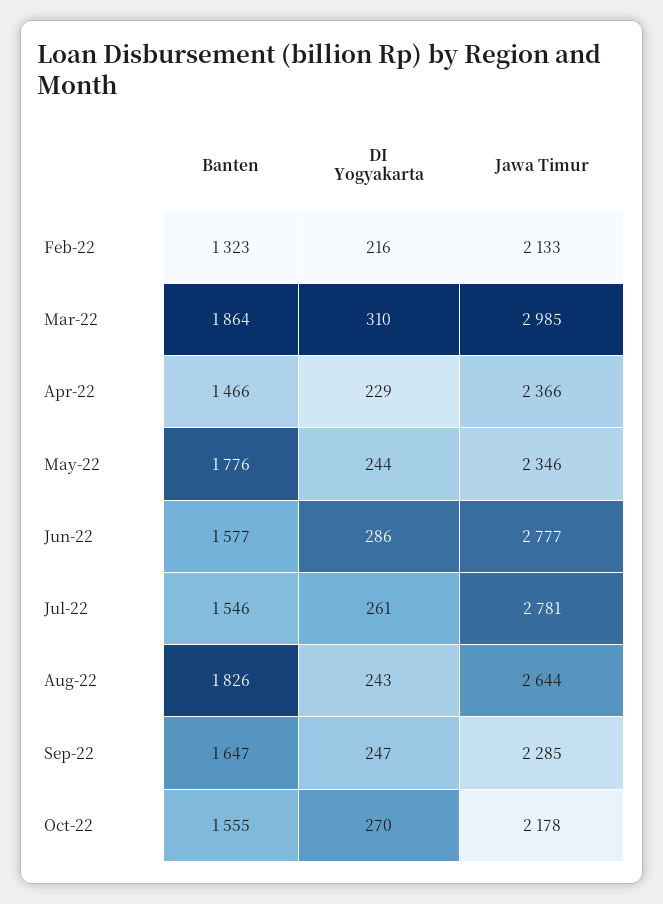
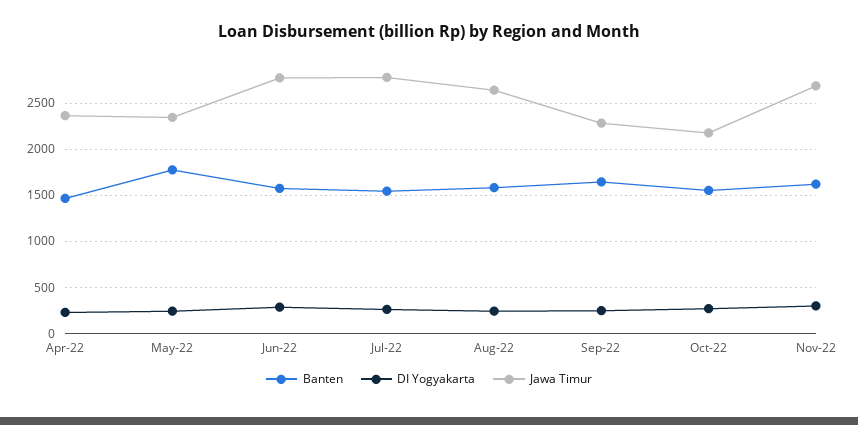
Banten, Feb-22: 1323 -> none
DI Yogyakarta, Feb-22: 216 -> none
Jawa Timur, Feb-22: 2133 -> none
Banten, Mar-22: 1864 -> none
DI Yogyakarta, Mar-22: 310 -> none
Jawa Timur, Mar-22: 2985 -> none
Banten, Aug-22: 1826 -> 1600
Banten, Nov-22: none -> 1600
DI Yogyakarta, Nov-22: none -> 300
Jawa Timur, Nov-22: none -> 2700

